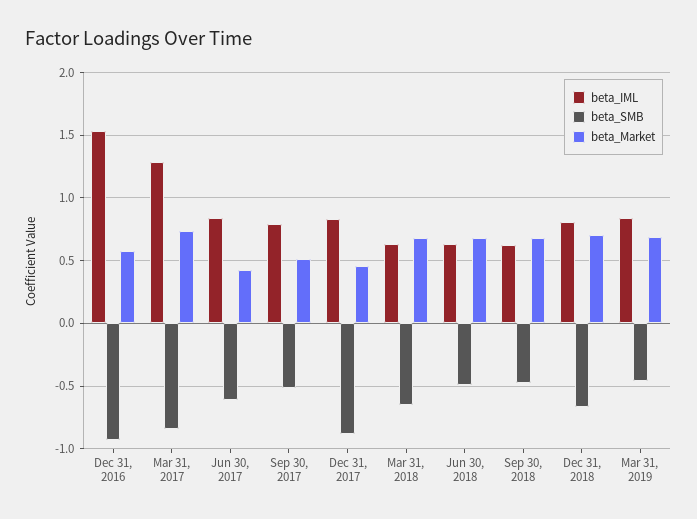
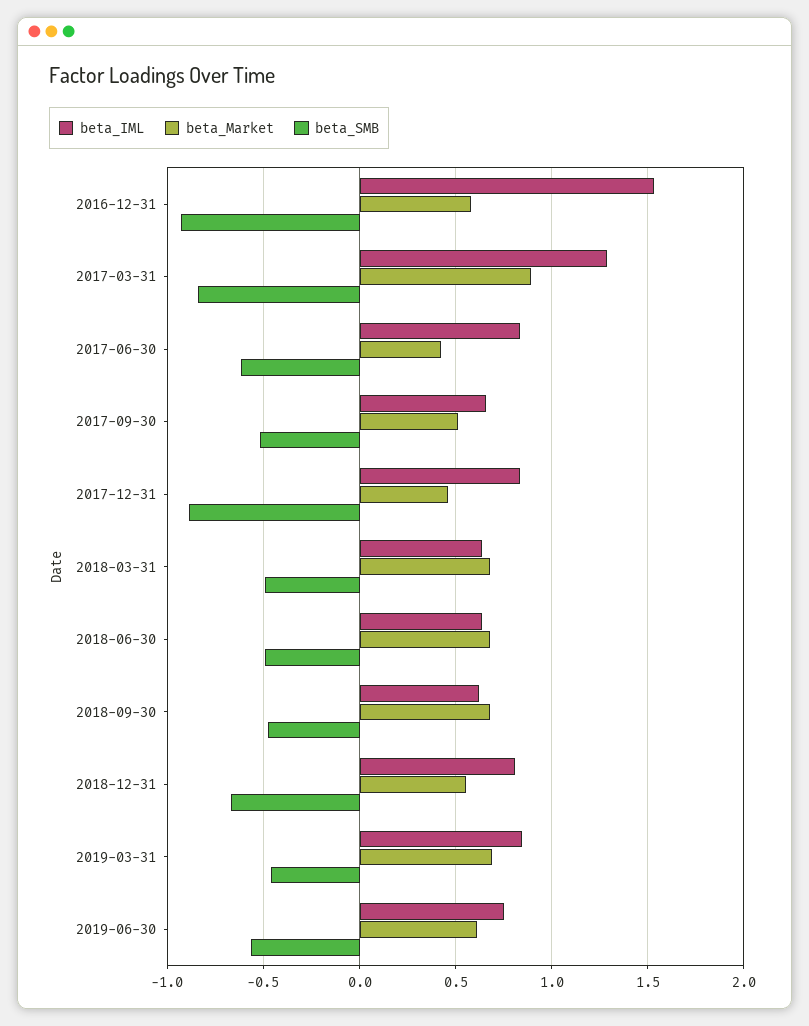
beta_Market, Mar 31, 2017: 0.75 -> 0.9
beta_IML, Sep 30, 2017: 0.8 -> 0.65
beta_SMB, Mar 31, 2018: -0.65 -> -0.5
beta_Market, Dec 31, 2018: 0.7 -> 0.55
beta_IML, 2019-06-30: none -> 0.75
beta_Market, 2019-06-30: none -> 0.6
beta_SMB, 2019-06-30: none -> -0.55

